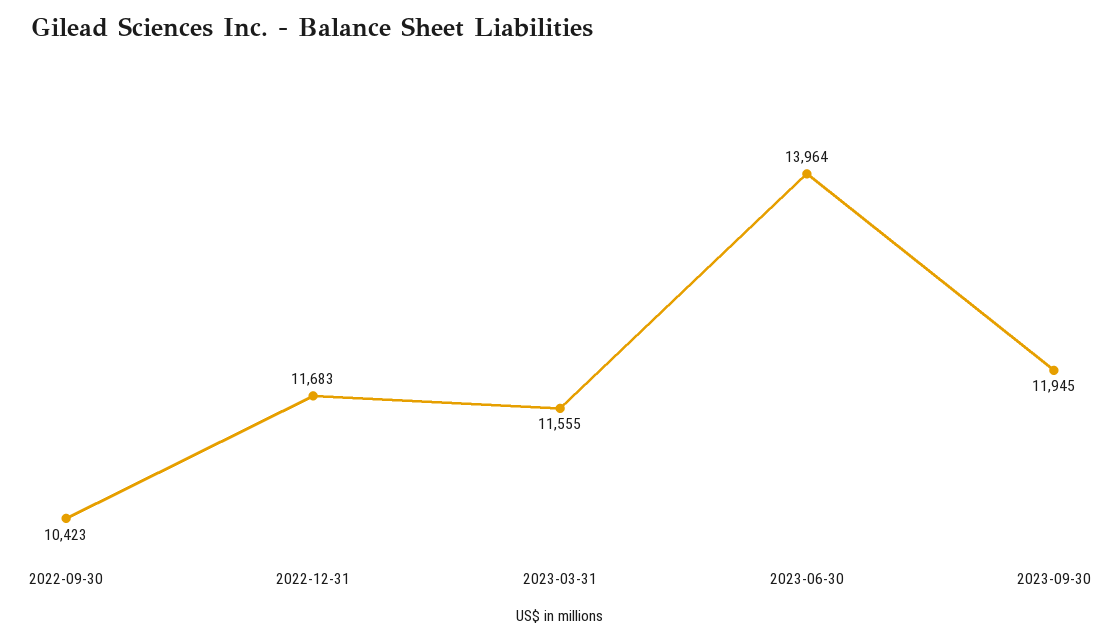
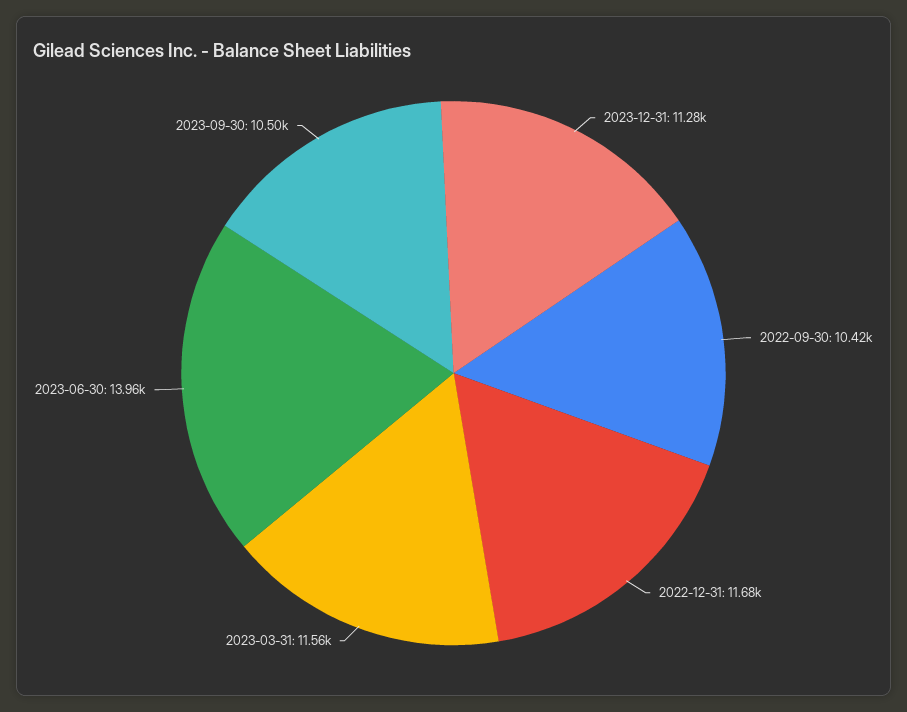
2023-09-30: 11945 -> 10500
2023-12-31: none -> 11280

